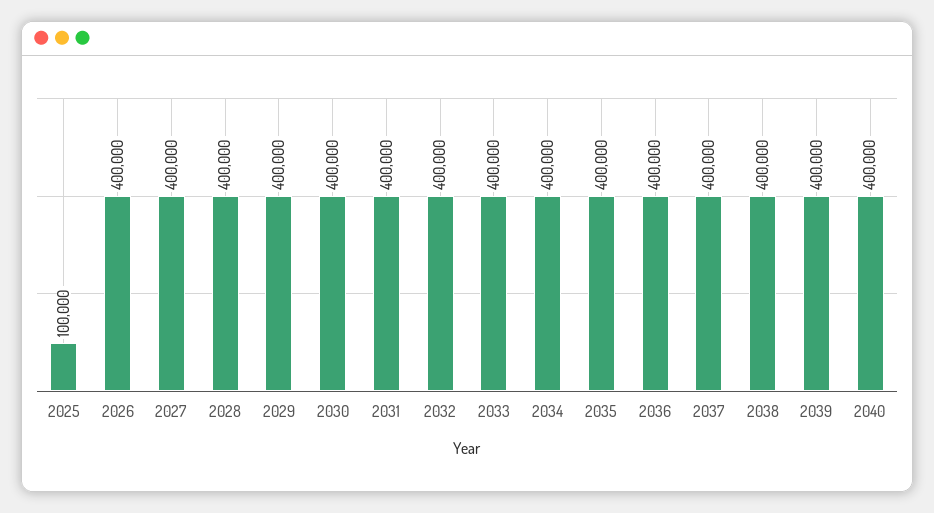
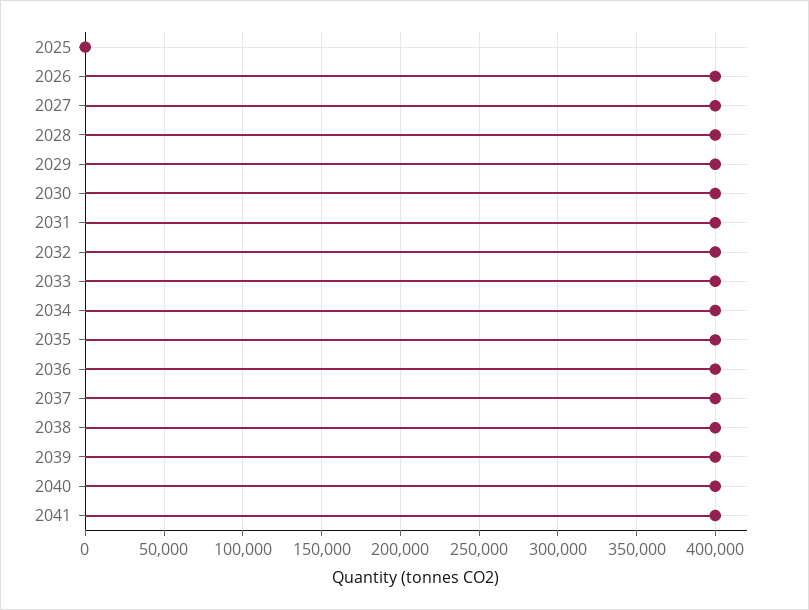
2025: 100000 -> 0
2041: none -> 400000

